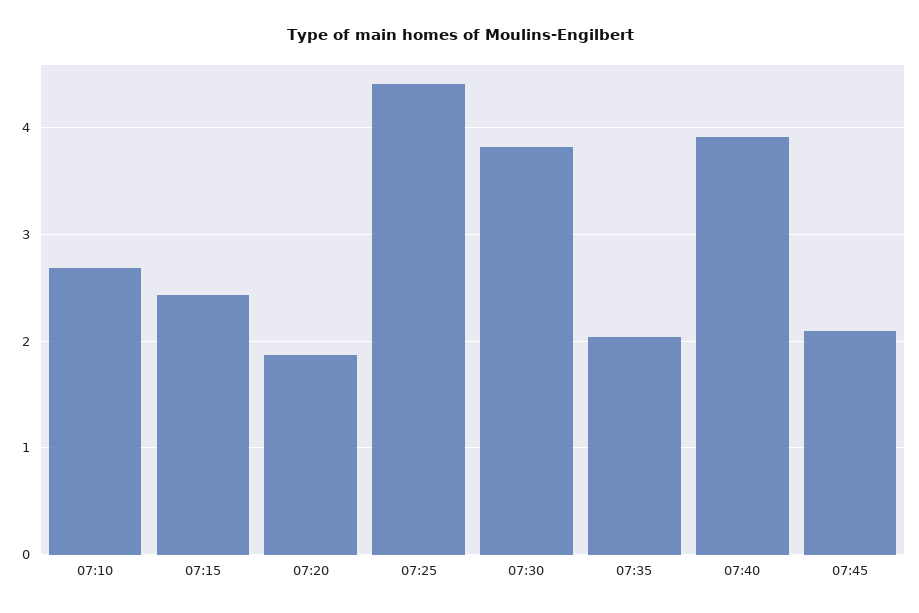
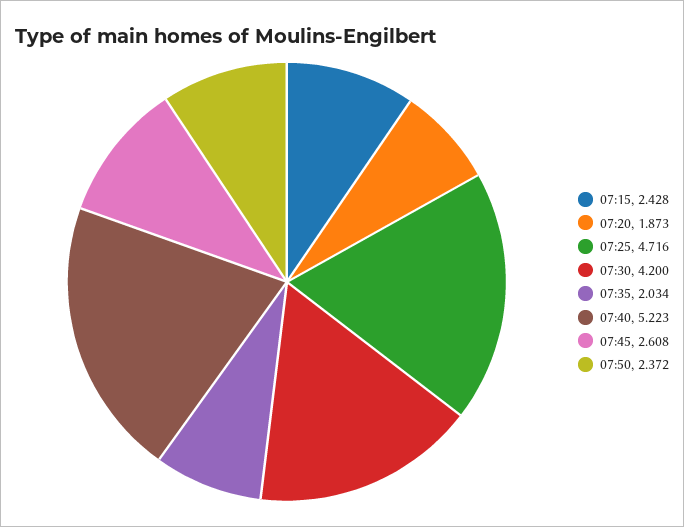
07:10: 2.7 -> none
07:25: 4.4 -> 4.716
07:30: 3.8 -> 4.2
07:40: 3.9 -> 5.223
07:45: 2.1 -> 2.608
07:50: none -> 2.372

